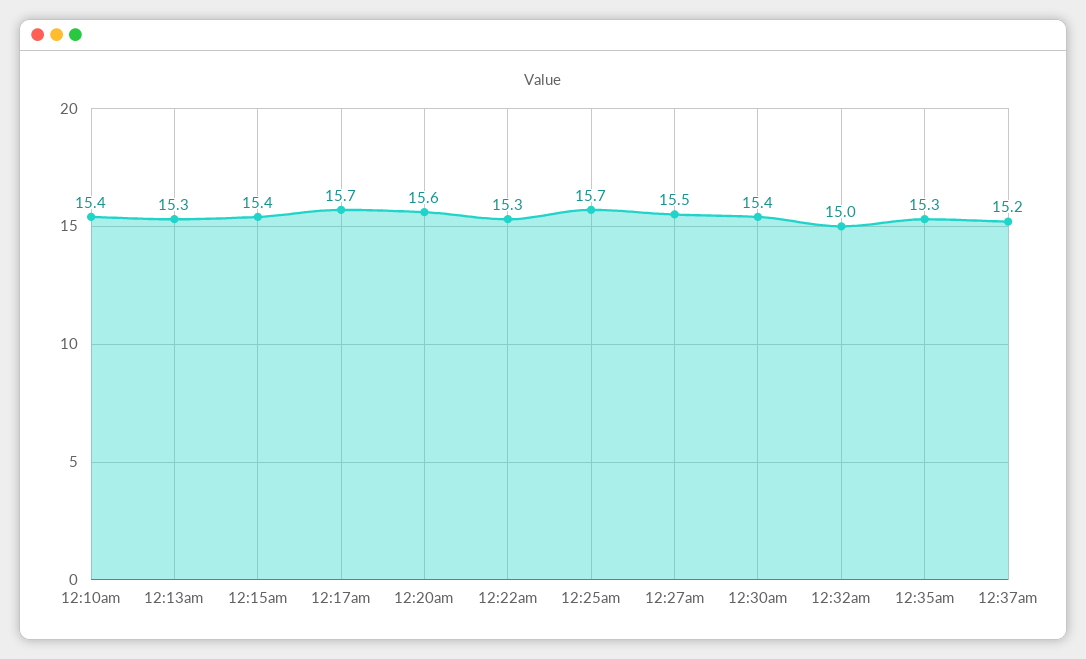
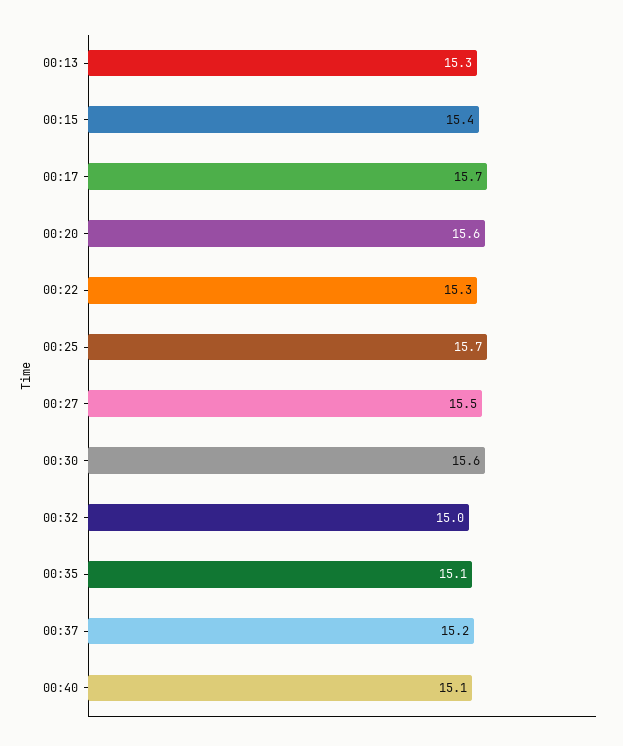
12:10am: 15.4 -> none
12:30am: 15.4 -> 15.6
12:35am: 15.3 -> 15.1
00:40: none -> 15.1

